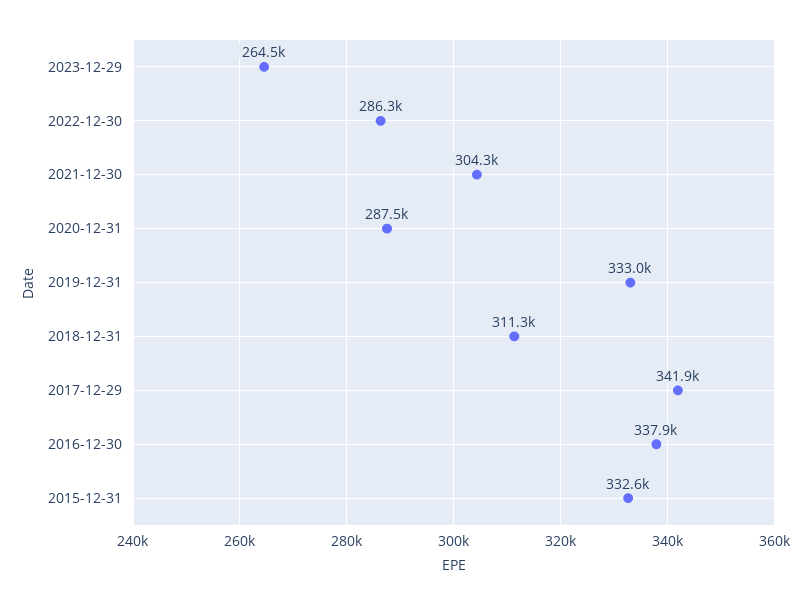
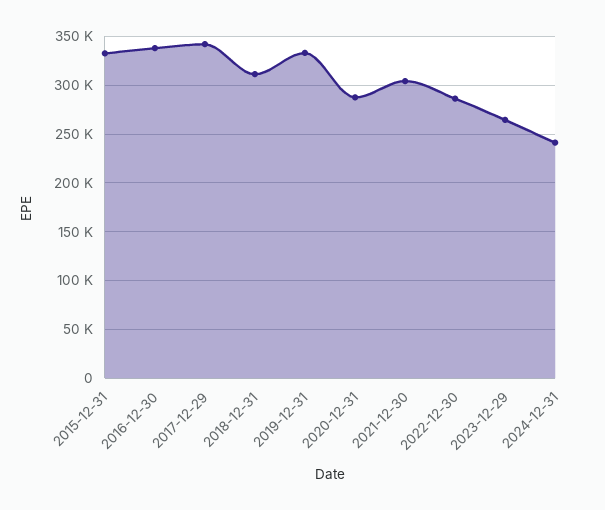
2024-12-31: none -> 240000

